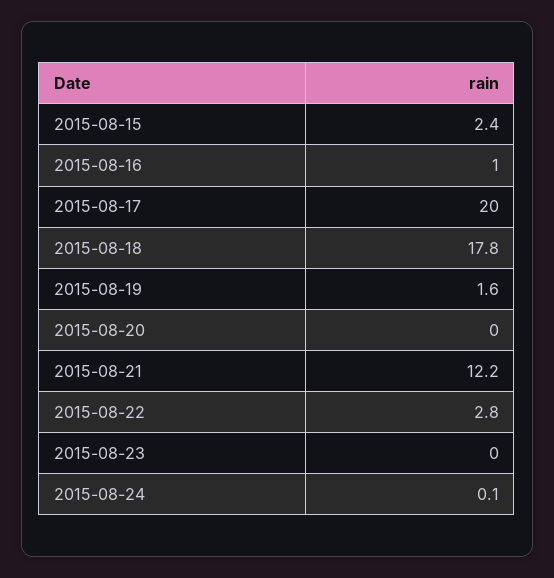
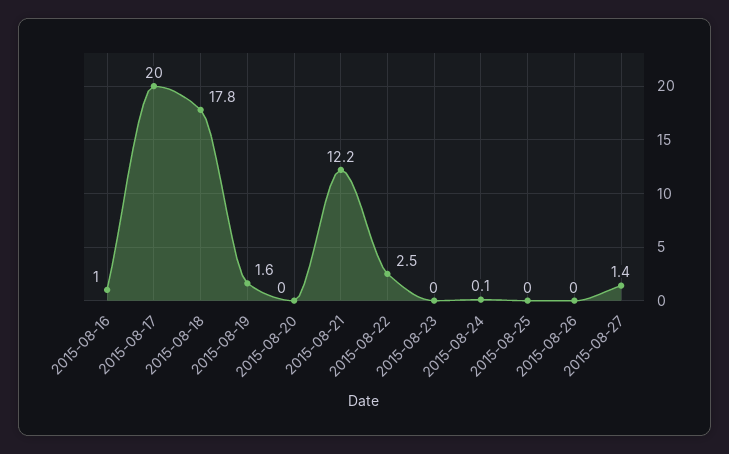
2015-08-15: 2.4 -> none
2015-08-22: 2.8 -> 2.5
2015-08-25: none -> 0
2015-08-26: none -> 0
2015-08-27: none -> 1.4

